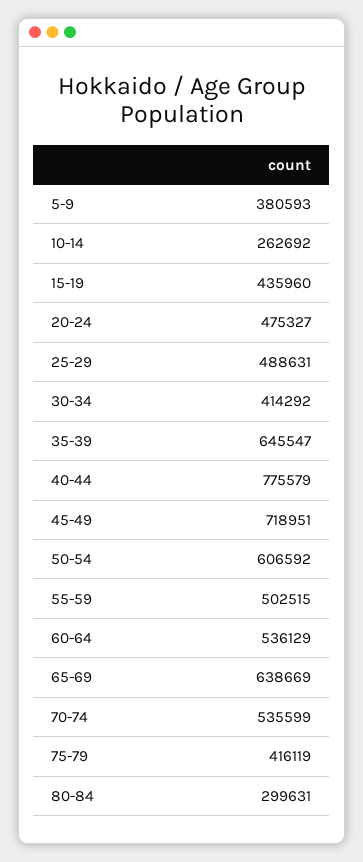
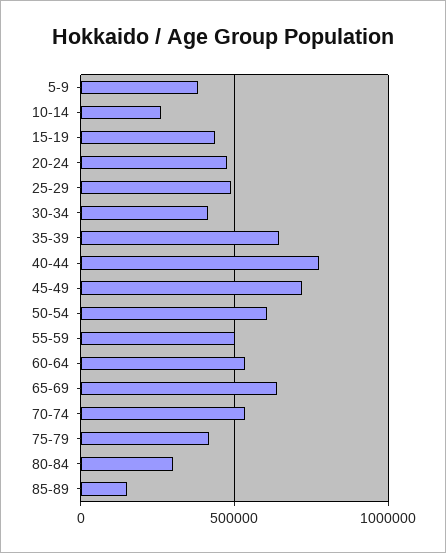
85-89: none -> 150000

